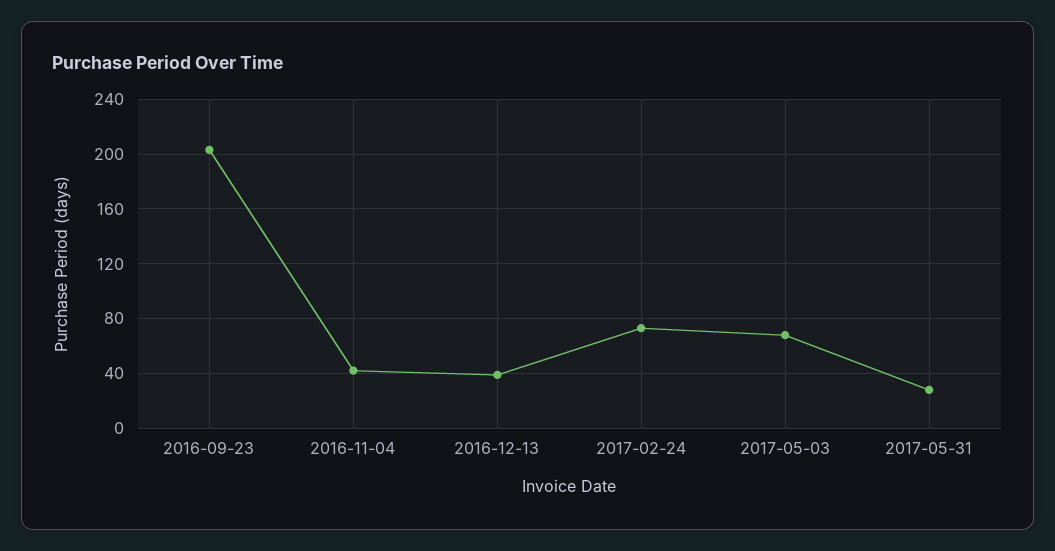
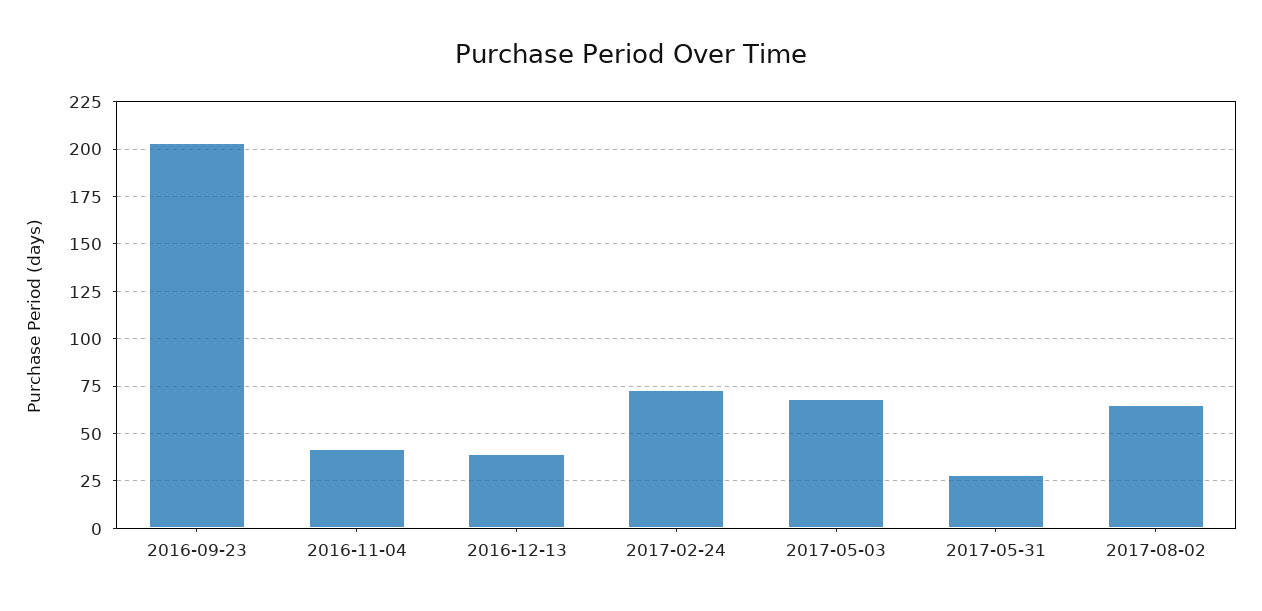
2017-08-02: none -> 65

